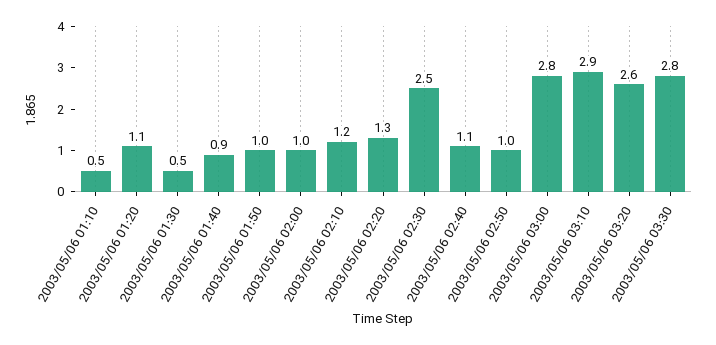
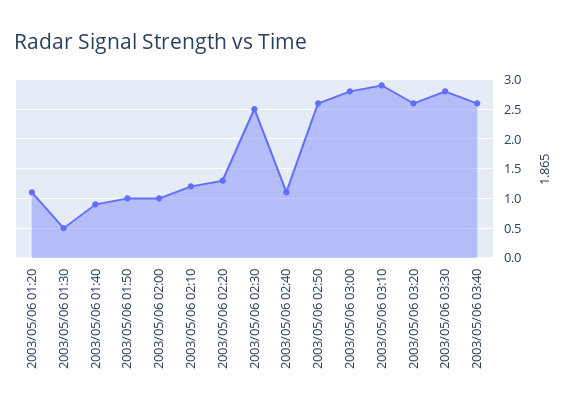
2003/05/06 01:10: 0.5 -> none
2003/05/06 02:50: 1 -> 2.5
2003/05/06 03:40: none -> 2.5

